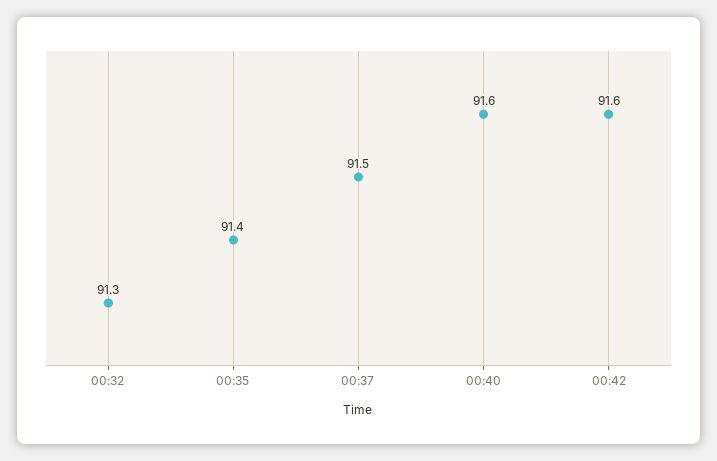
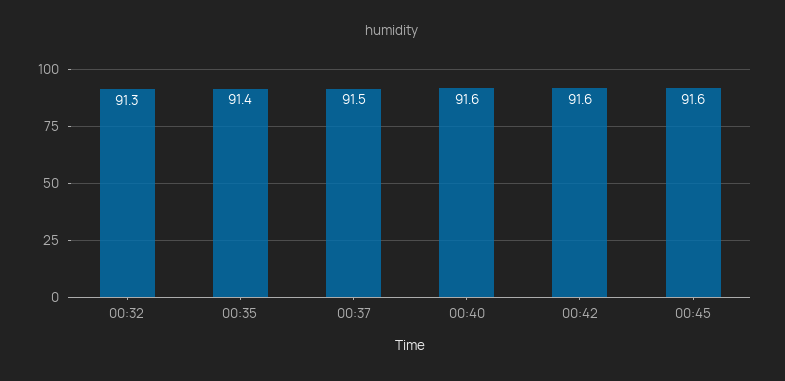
00:45: none -> 91.6

